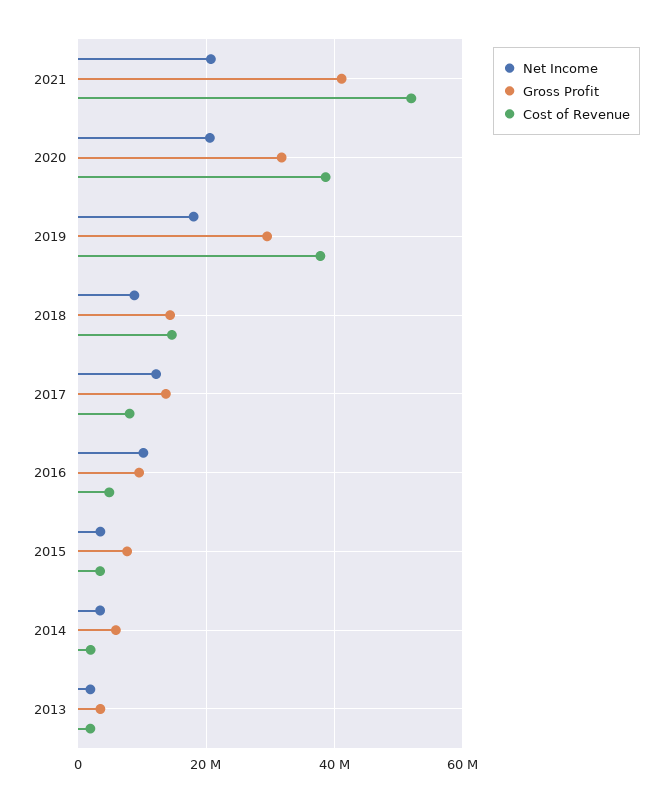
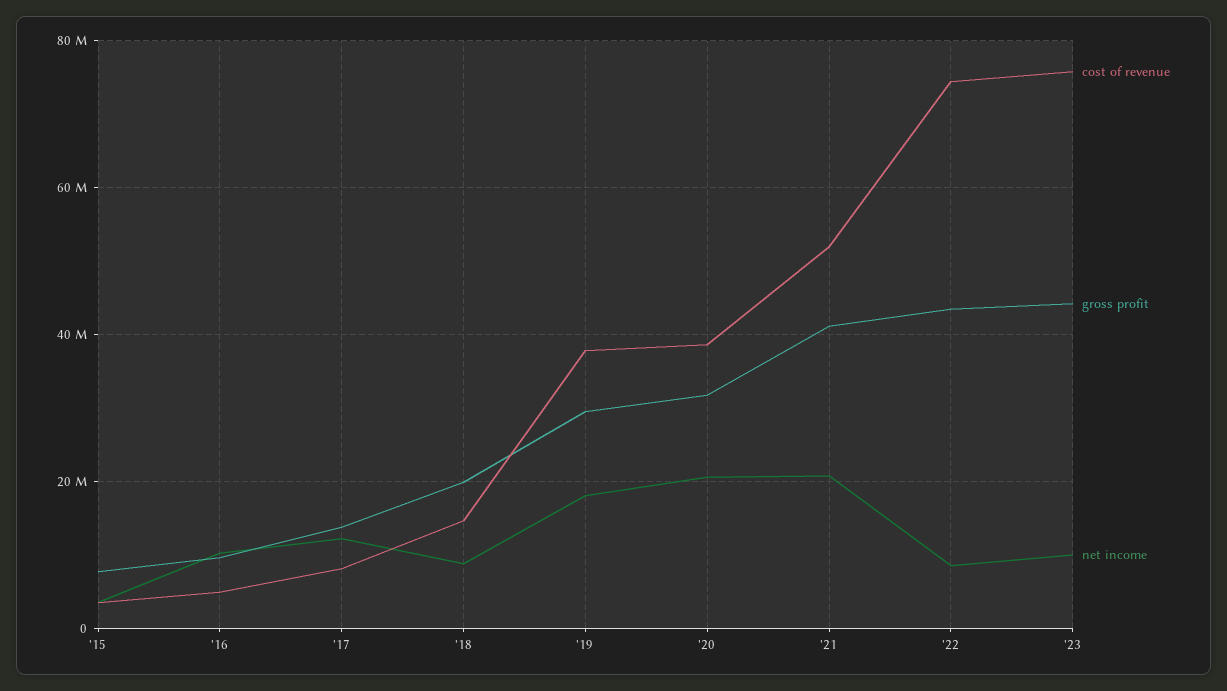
Gross Profit, 2018: 14000000 -> 20000000
Net Income, 2014: 4000000 -> none
Gross Profit, 2014: 6000000 -> none
Cost of Revenue, 2014: 2000000 -> none
Net Income, 2013: 2000000 -> none
Gross Profit, 2013: 4000000 -> none
Cost of Revenue, 2013: 2000000 -> none
Cost of Revenue, '22: none -> 74000000
Gross Profit, '22: none -> 44000000
Net Income, '22: none -> 8000000
Cost of Revenue, '23: none -> 76000000
Gross Profit, '23: none -> 44000000
Net Income, '23: none -> 10000000

